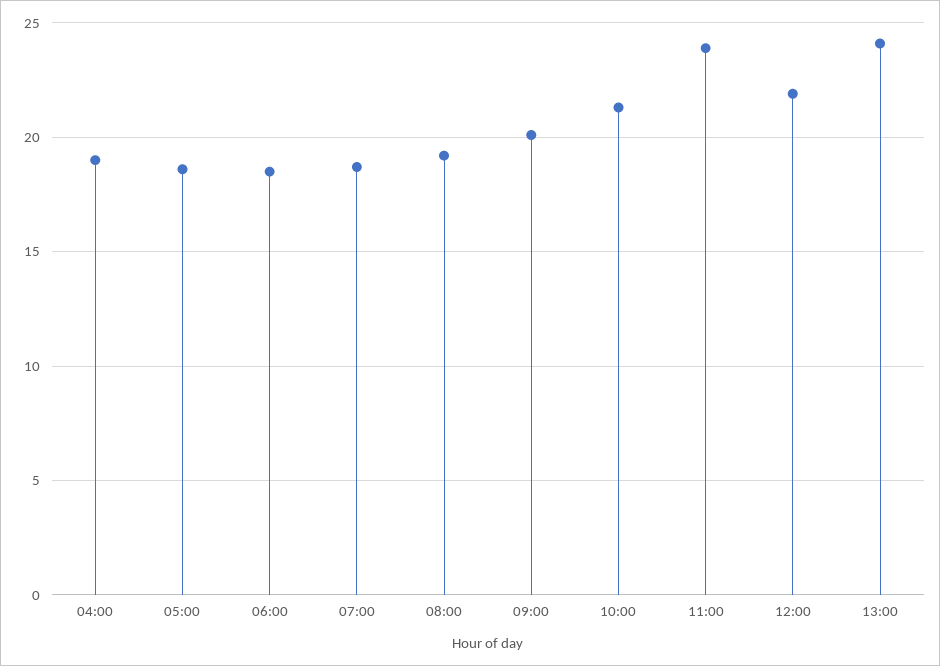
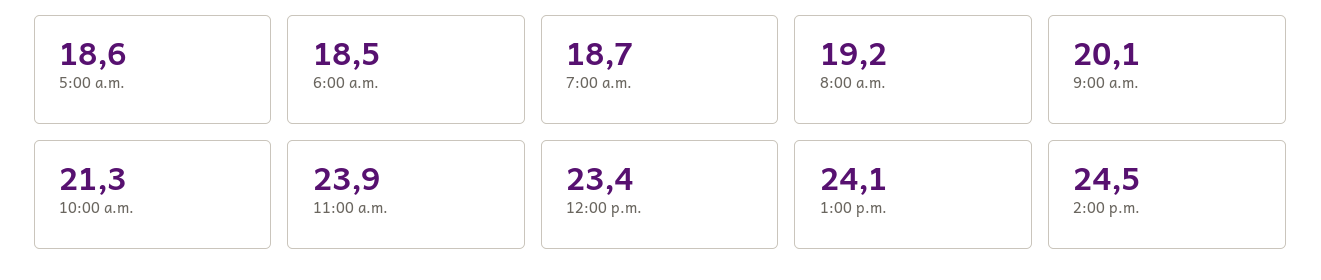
04:00: 19 -> none
12:00: 22 -> 23.4
2:00 p.m.: none -> 24.5

